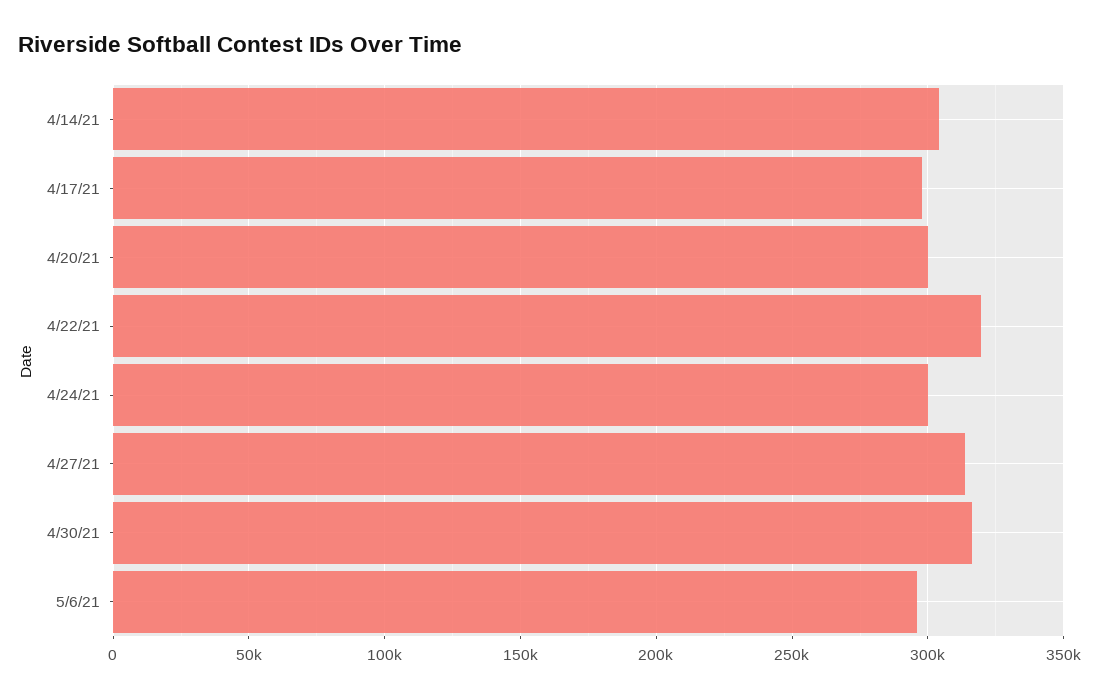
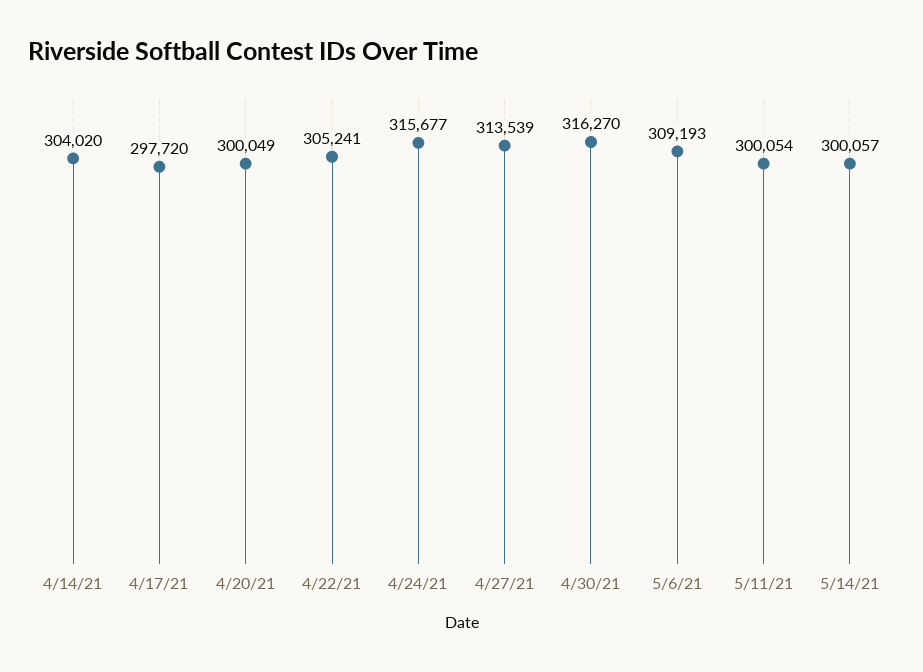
4/22/21: 320000 -> 305241
4/24/21: 300000 -> 315677
5/6/21: 295000 -> 309193
5/11/21: none -> 300054
5/14/21: none -> 300057

